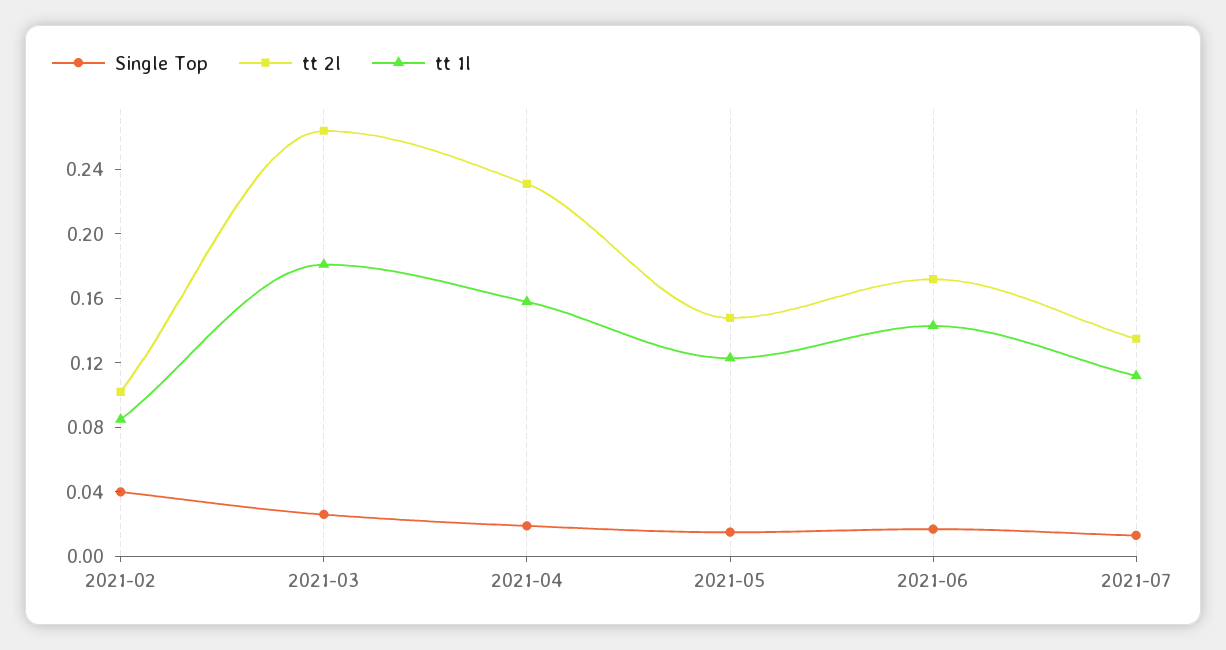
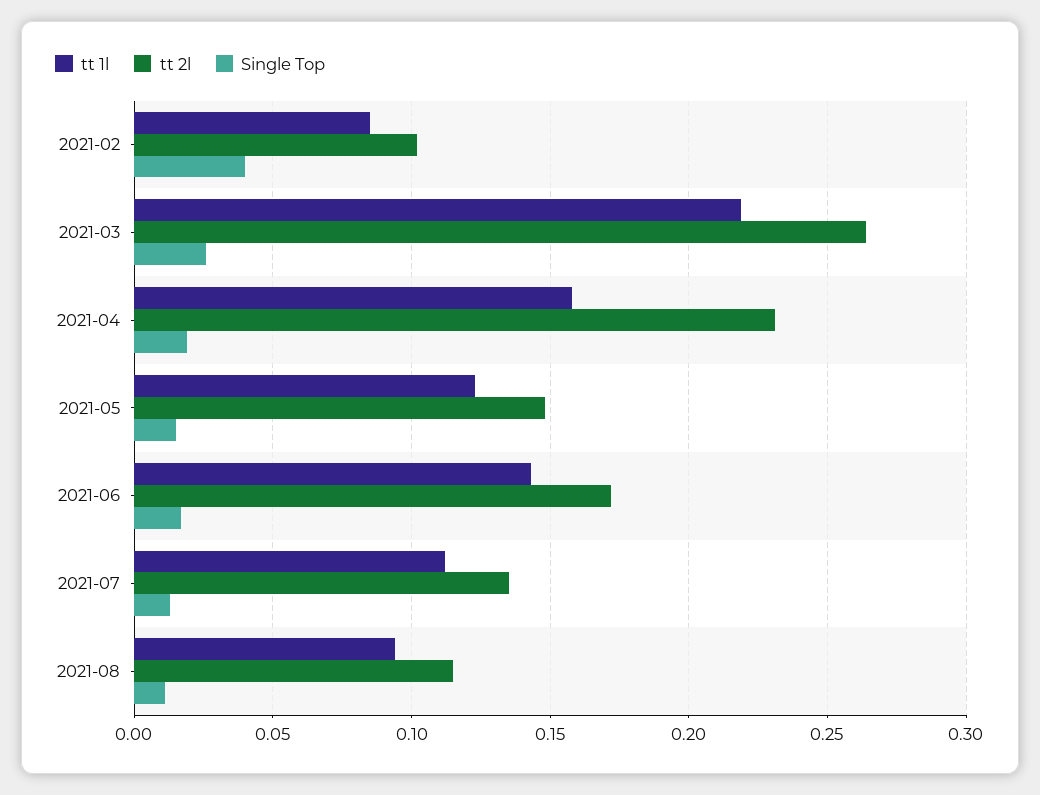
tt 1l, 2021-03: 0.18 -> 0.22
tt 1l, 2021-08: none -> 0.095
tt 2l, 2021-08: none -> 0.115
Single Top, 2021-08: none -> 0.01

